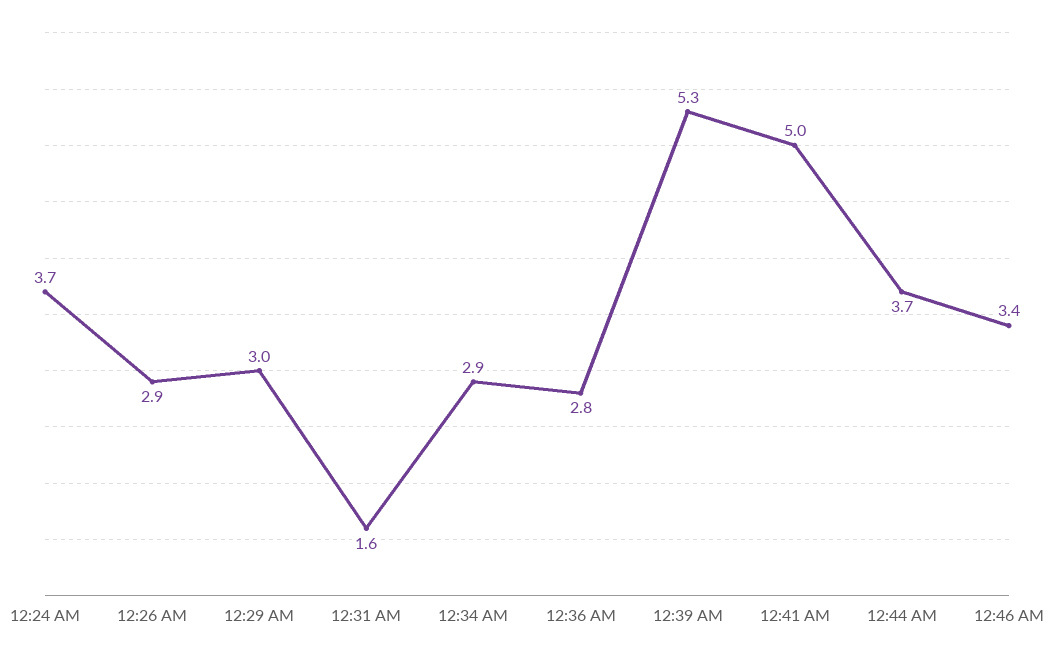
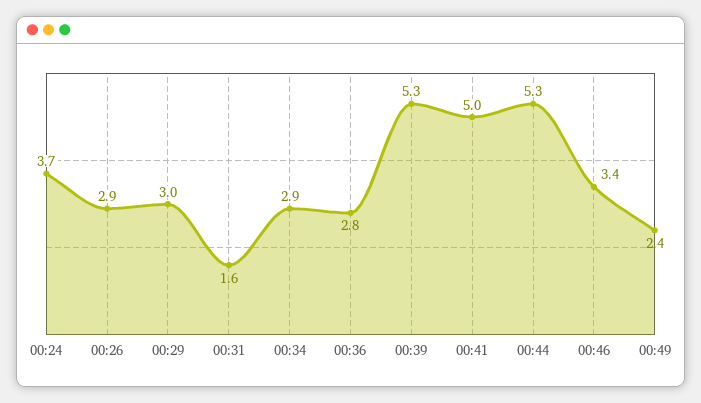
12:44 AM: 3.7 -> 5.3
00:49: none -> 2.4

